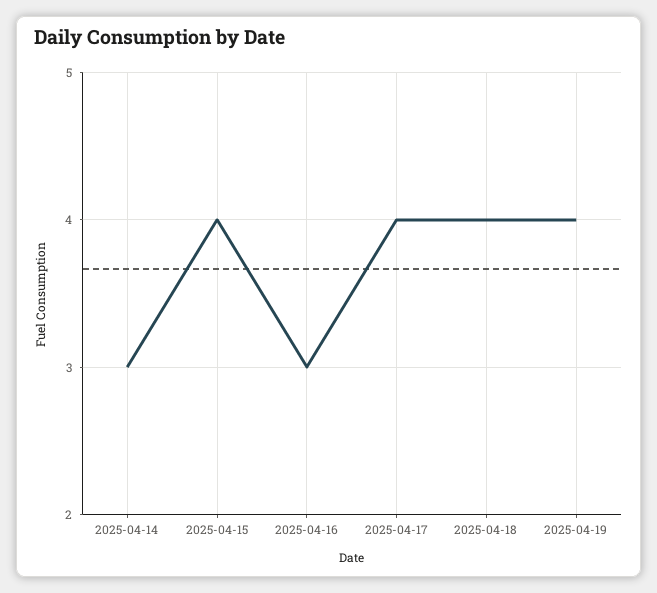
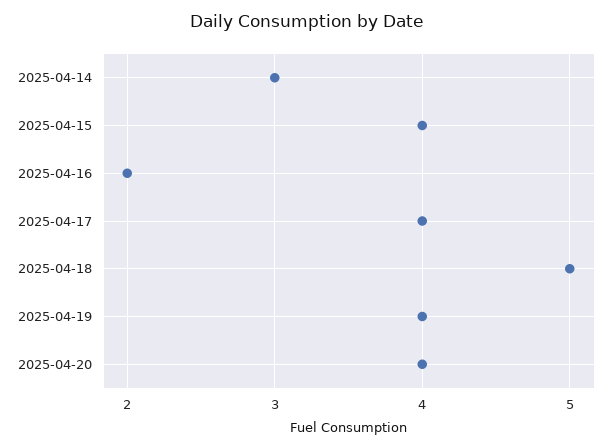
2025-04-16: 3 -> 2
2025-04-18: 4 -> 5
2025-04-20: none -> 4

